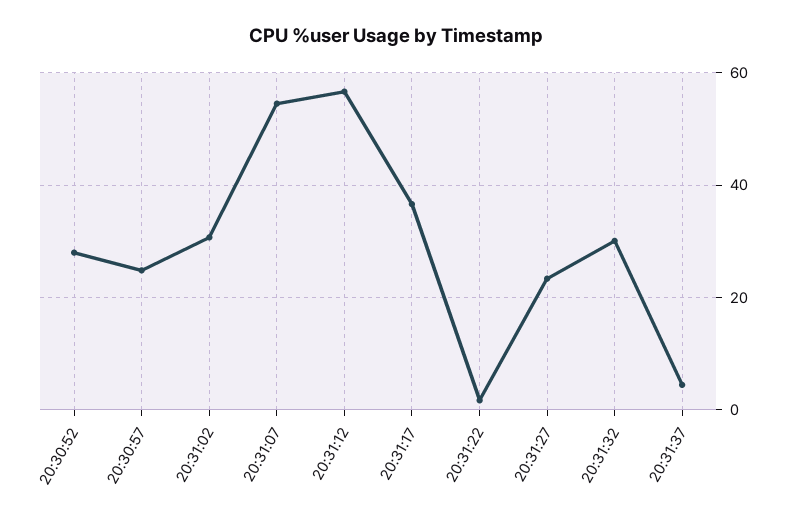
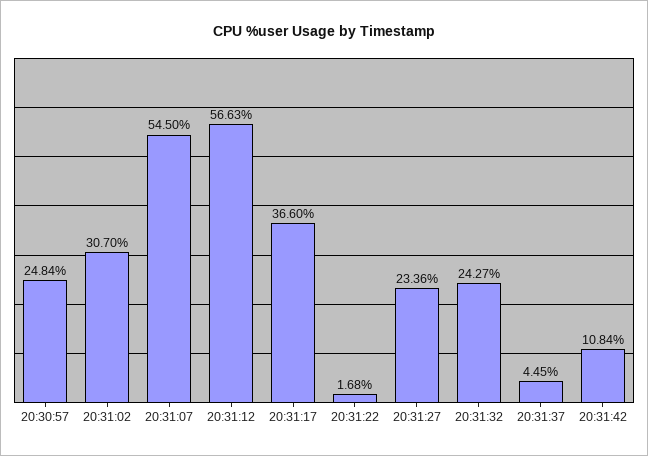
20:30:52: 28 -> none
20:31:32: 30 -> 24.27
20:31:42: none -> 10.84

